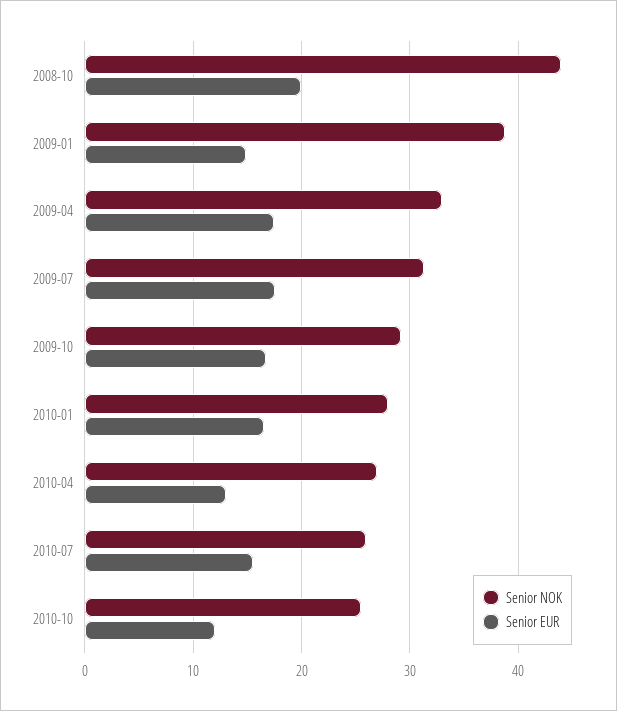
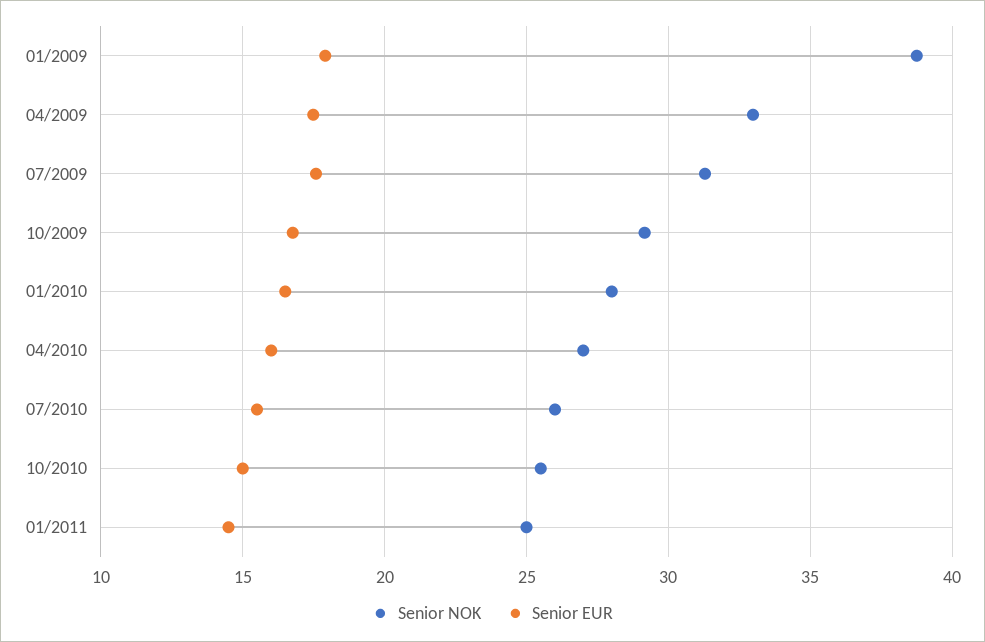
Senior NOK, 2008-10: 44 -> none
Senior EUR, 2008-10: 20 -> none
Senior EUR, 2009-01: 15 -> 18
Senior EUR, 2010-04: 13 -> 16
Senior EUR, 2010-10: 12 -> 15
Senior NOK, 01/2011: none -> 25
Senior EUR, 01/2011: none -> 14.5

